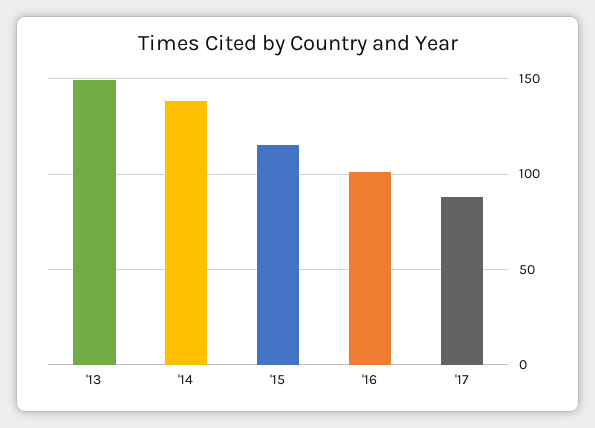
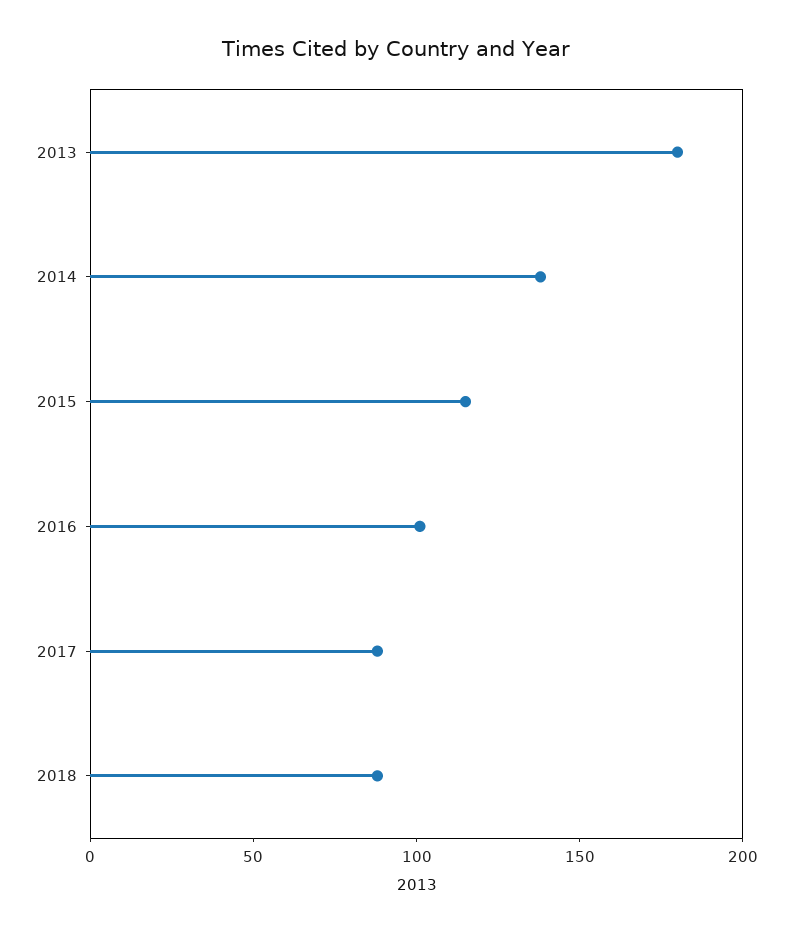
'13: 150 -> 180
2018: none -> 90

